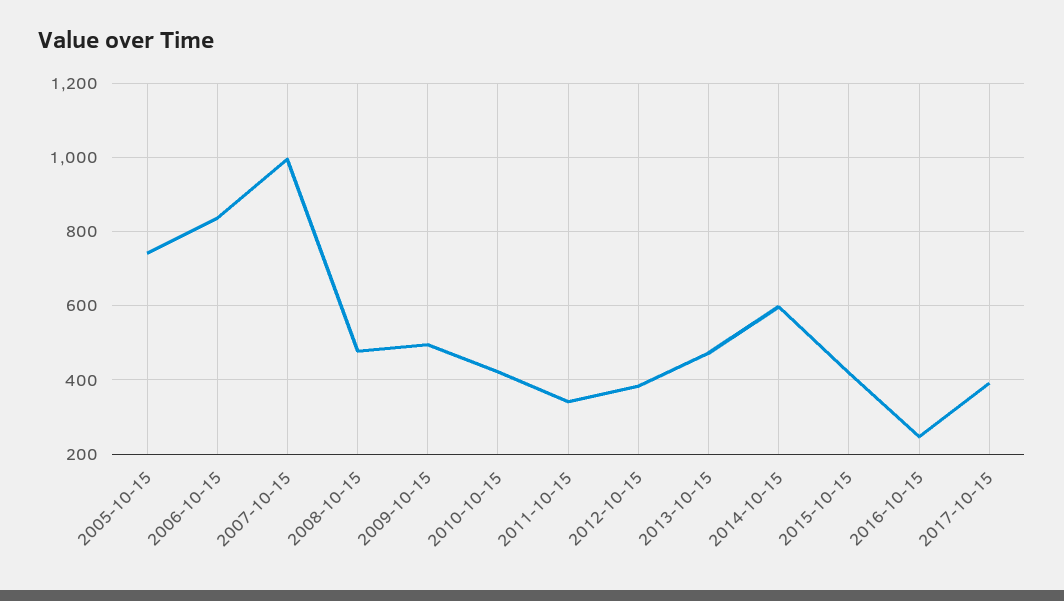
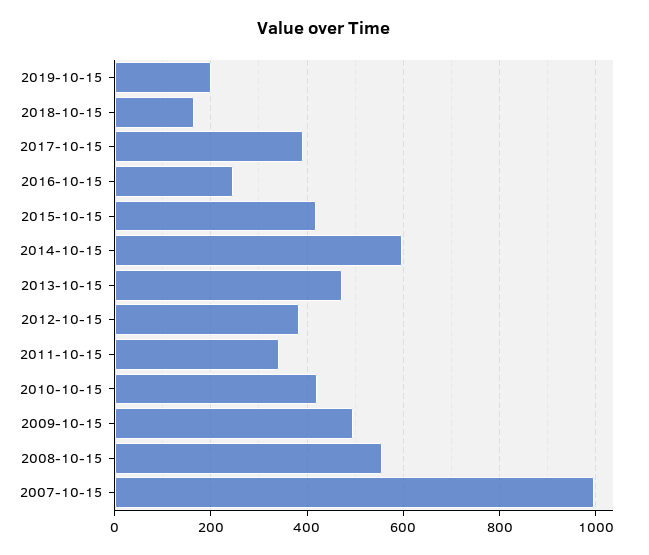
2005-10-15: 740 -> none
2006-10-15: 840 -> none
2008-10-15: 480 -> 560
2019-10-15: none -> 200
2018-10-15: none -> 160

